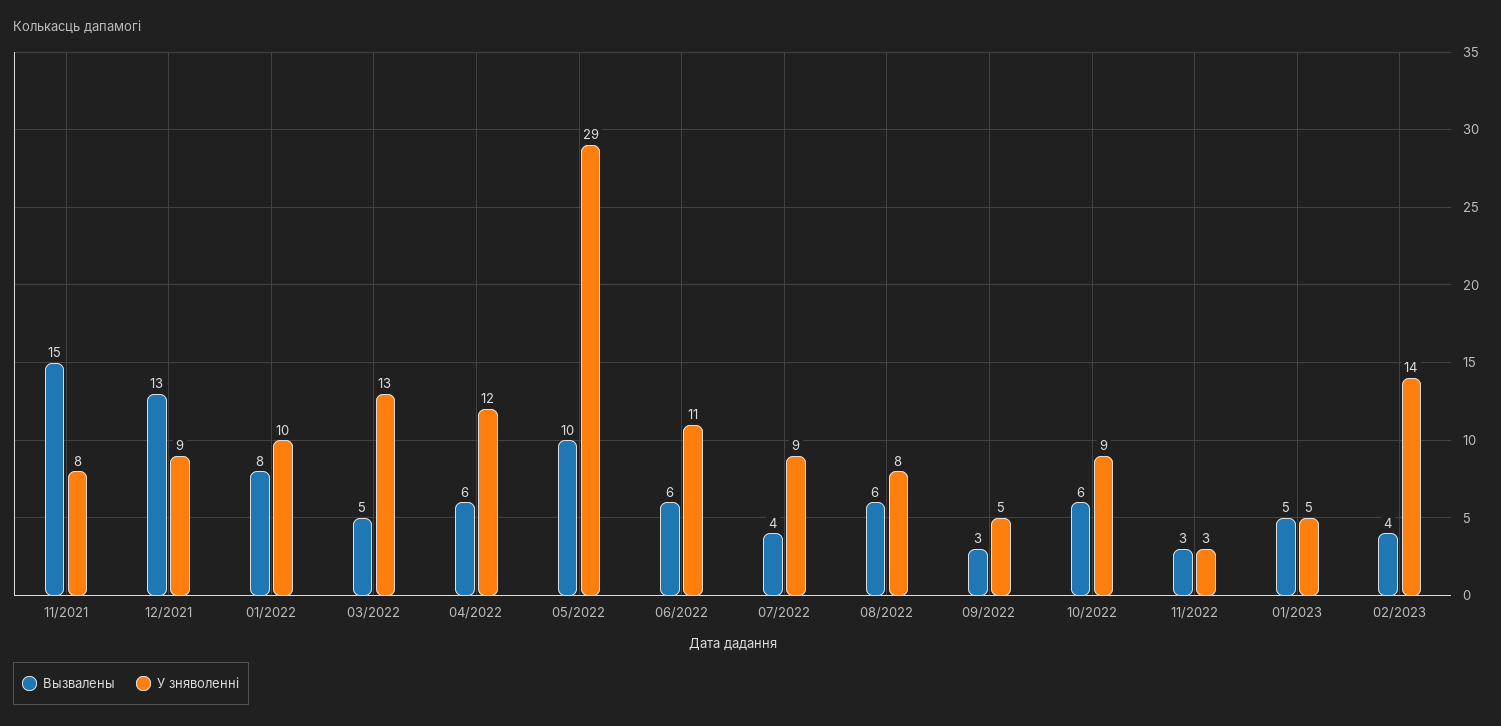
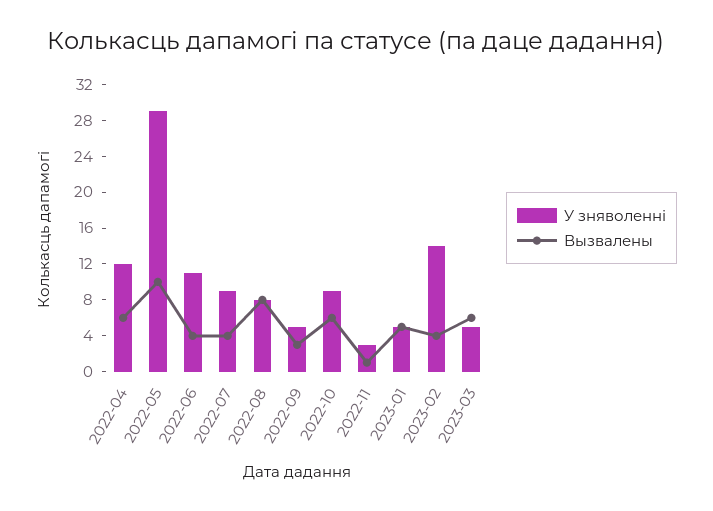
Вызвалены, 11/2021: 15 -> none
У зняволенні, 11/2021: 8 -> none
Вызвалены, 12/2021: 13 -> none
У зняволенні, 12/2021: 9 -> none
Вызвалены, 01/2022: 8 -> none
У зняволенні, 01/2022: 10 -> none
Вызвалены, 03/2022: 5 -> none
У зняволенні, 03/2022: 13 -> none
Вызвалены, 06/2022: 6 -> 4
Вызвалены, 08/2022: 6 -> 8
Вызвалены, 11/2022: 3 -> 1
У зняволенні, 2023-03: none -> 5
Вызвалены, 2023-03: none -> 6

